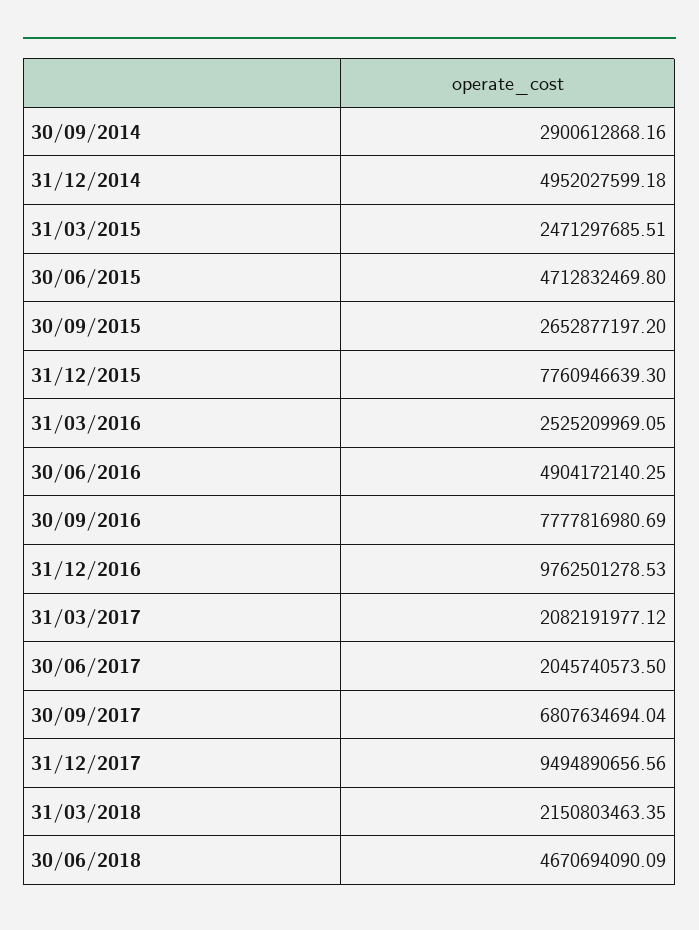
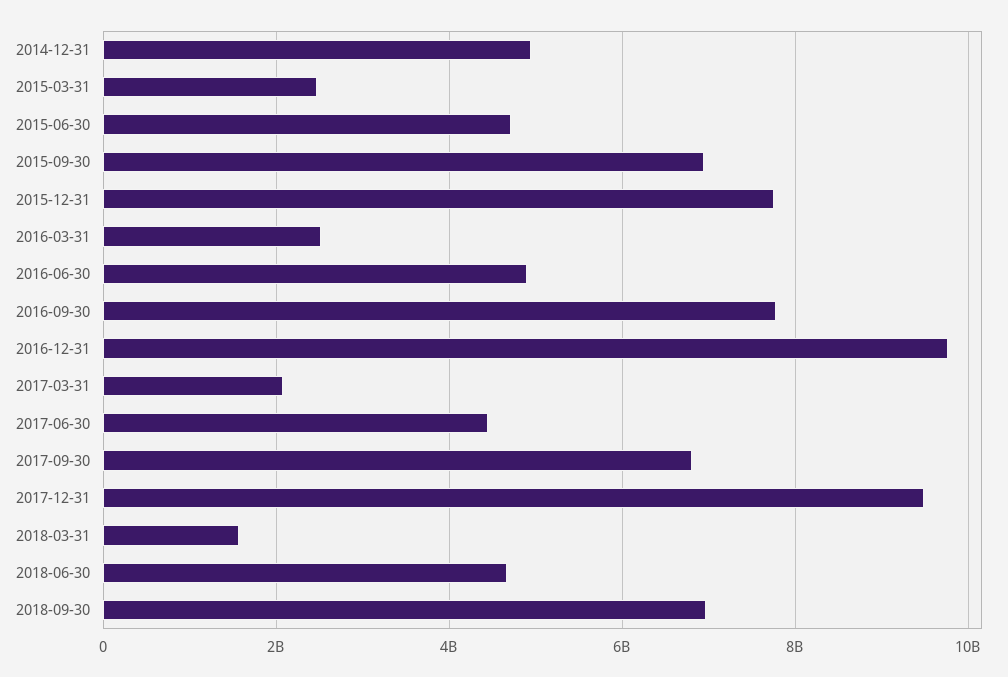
30/09/2014: 2900612868.16 -> none
30/09/2015: 2652877197.2 -> 7000000000
30/06/2017: 2045740573.5 -> 4400000000
31/03/2018: 2150803463.35 -> 1600000000
2018-09-30: none -> 7000000000

